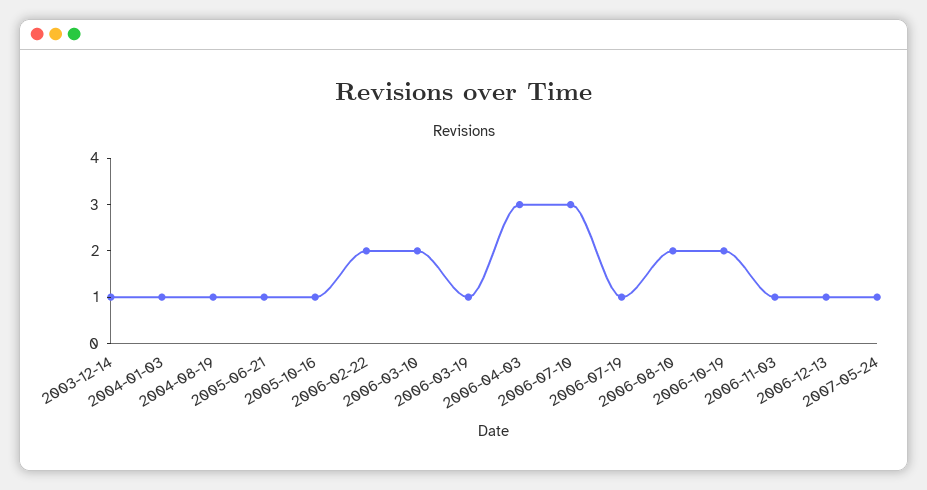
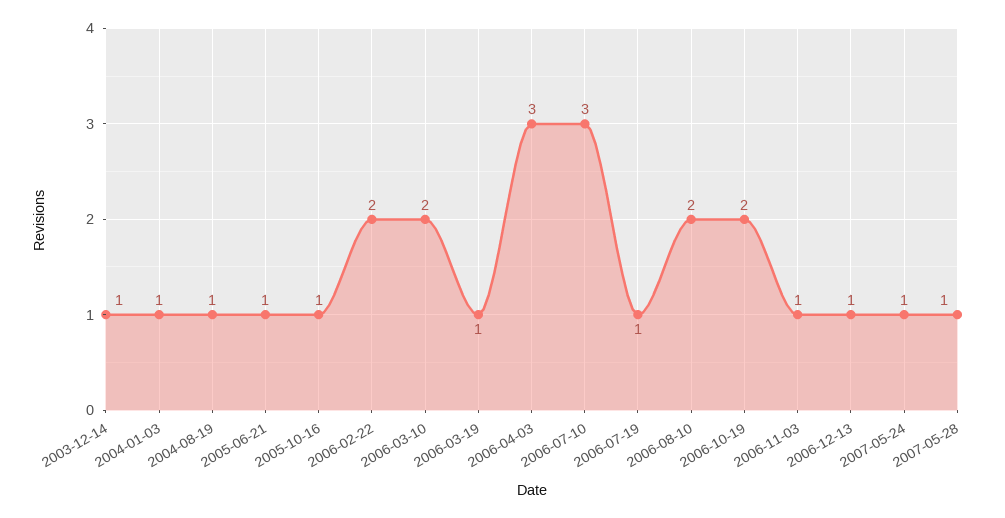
2007-05-28: none -> 1

